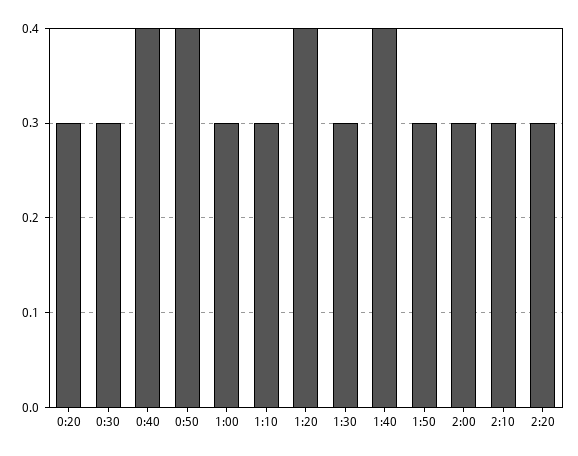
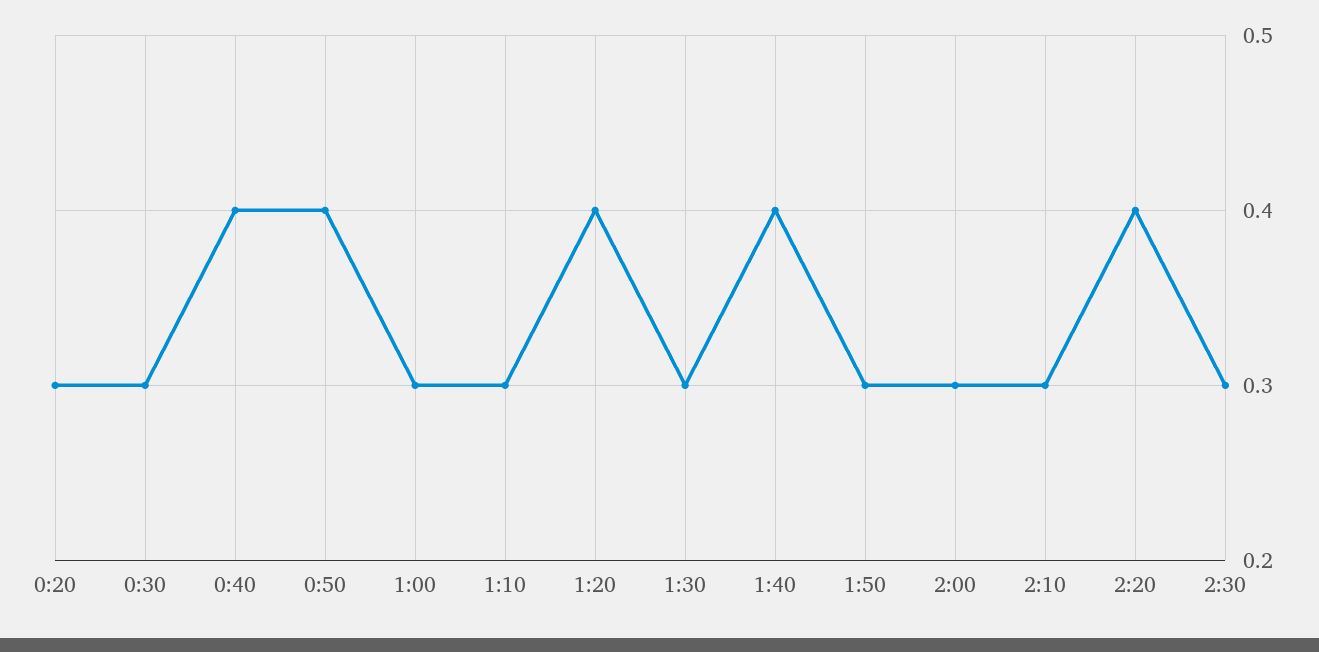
2:20: 0.3 -> 0.4
2:30: none -> 0.3

